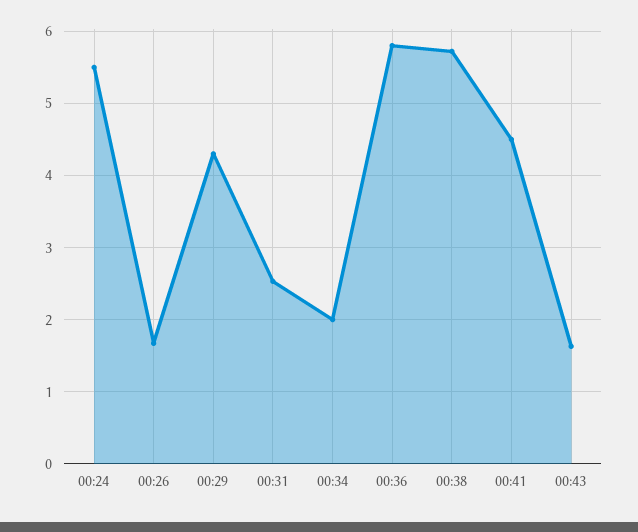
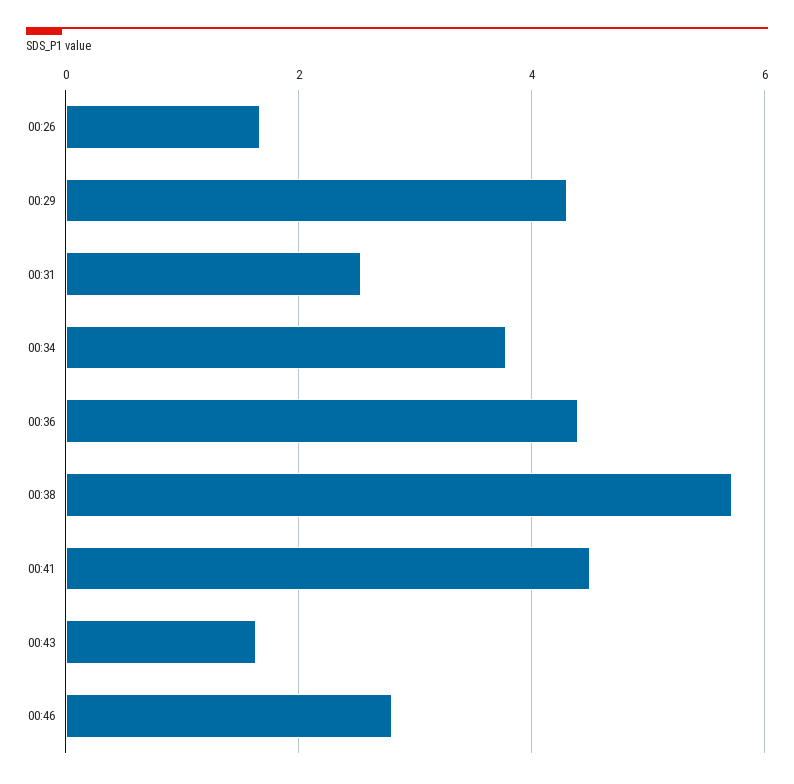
00:24: 5.5 -> none
00:34: 2 -> 3.8
00:36: 5.8 -> 4.4
00:46: none -> 2.8

